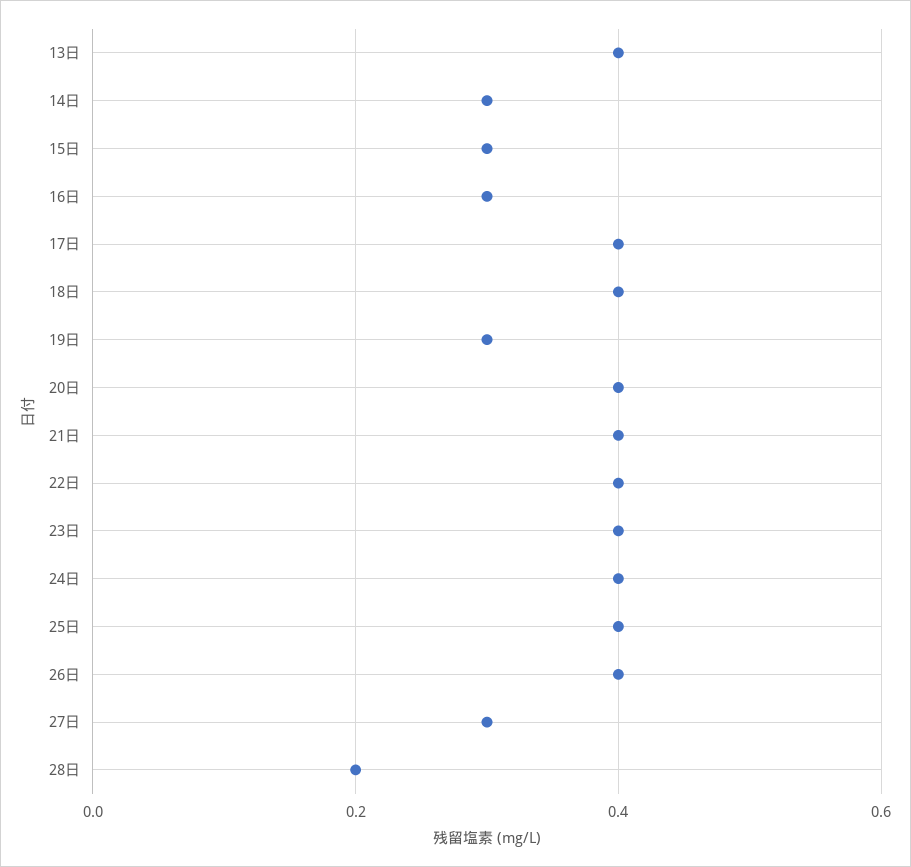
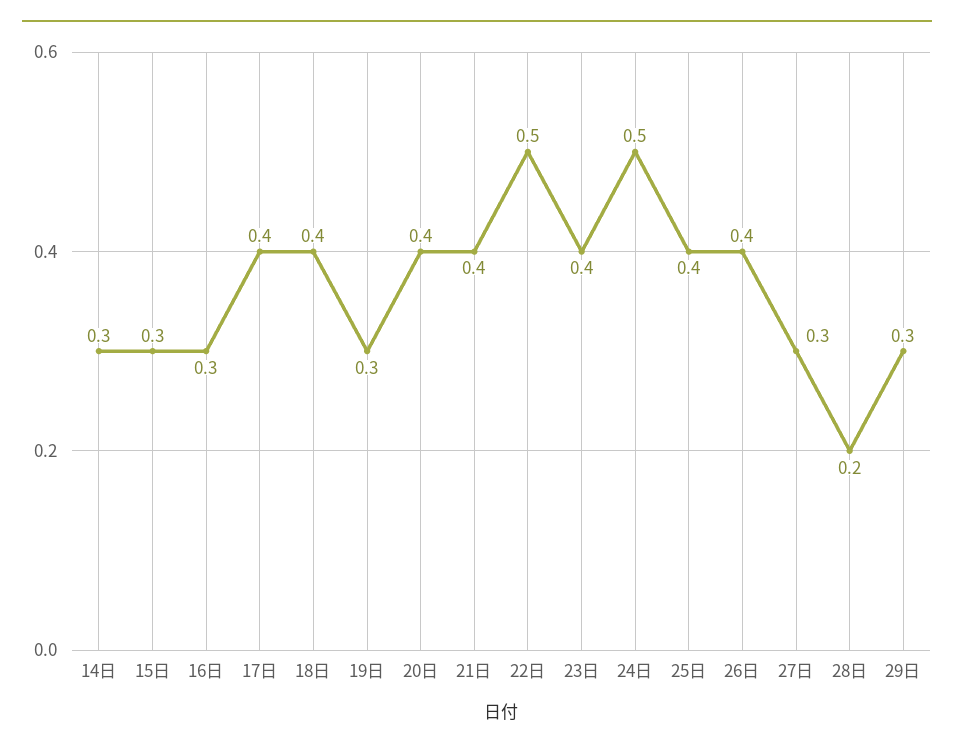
13日: 0.4 -> none
22日: 0.4 -> 0.5
24日: 0.4 -> 0.5
29日: none -> 0.3

